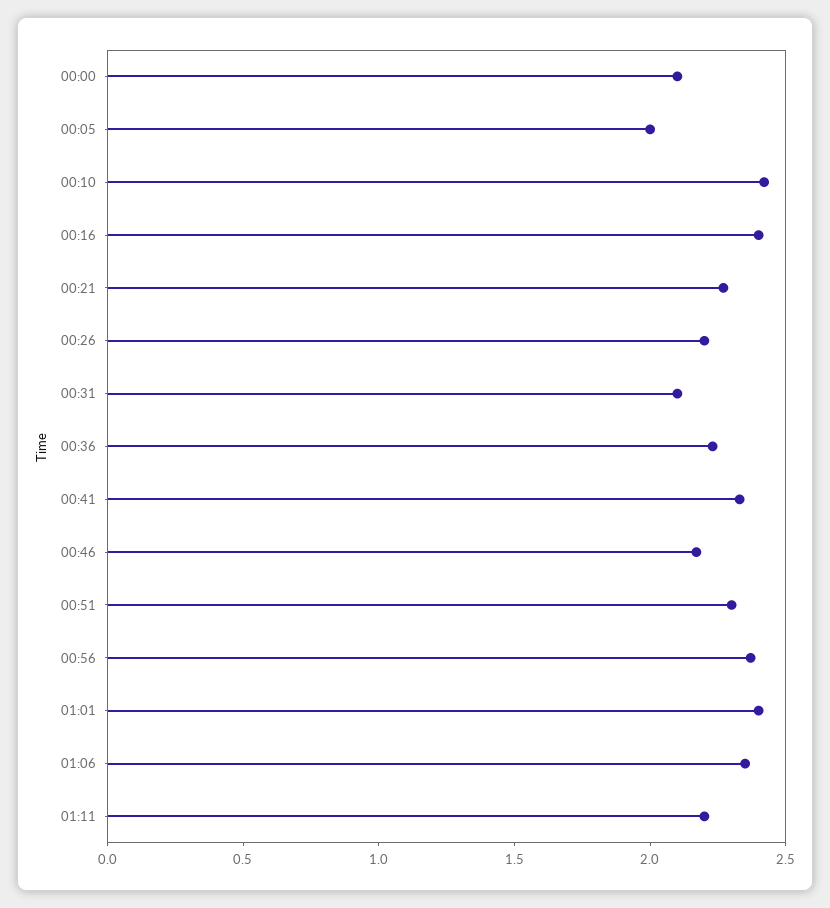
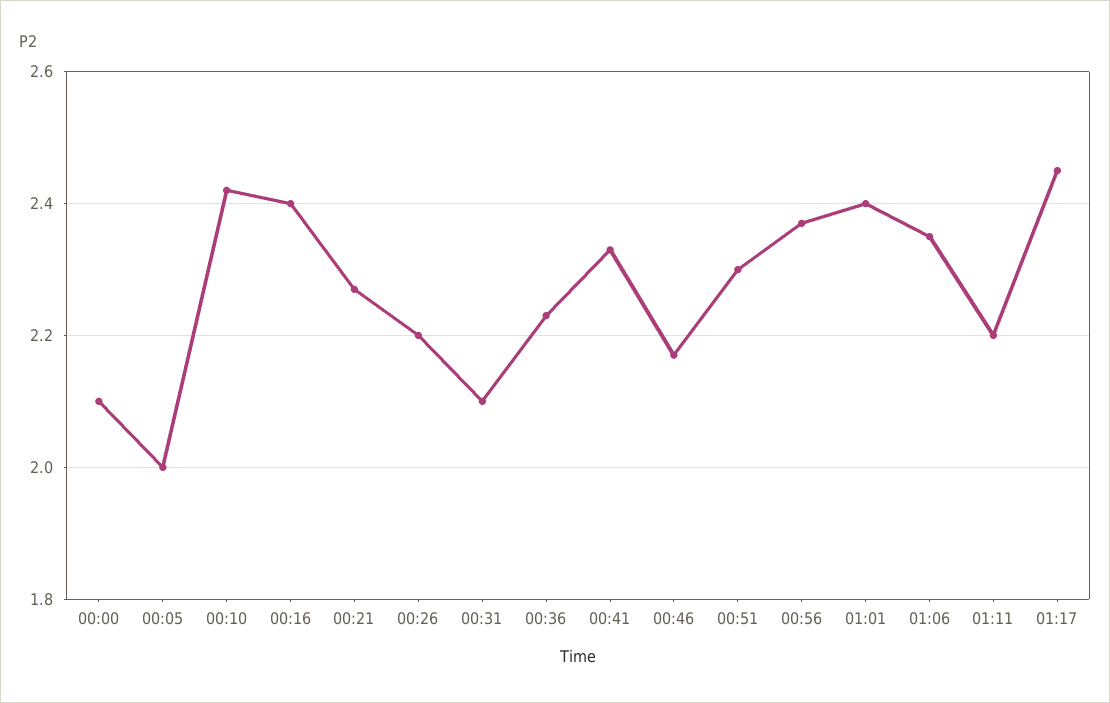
01:17: none -> 2.45

